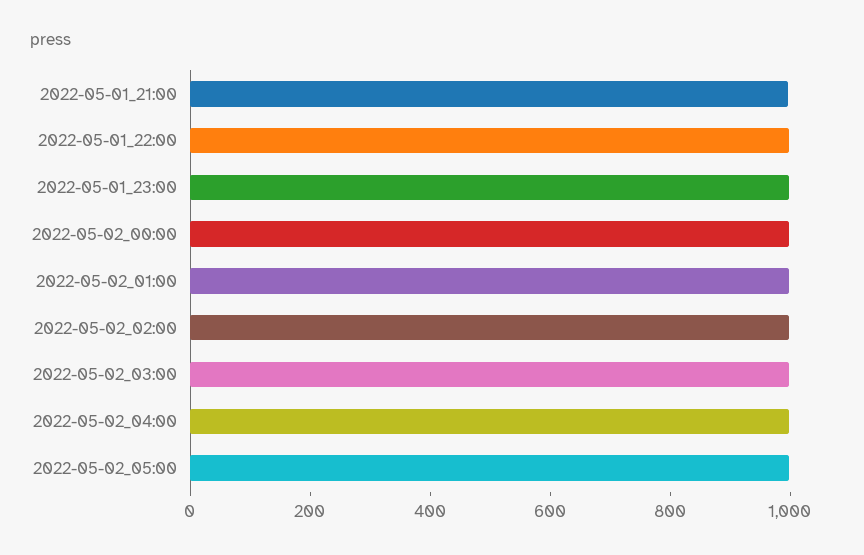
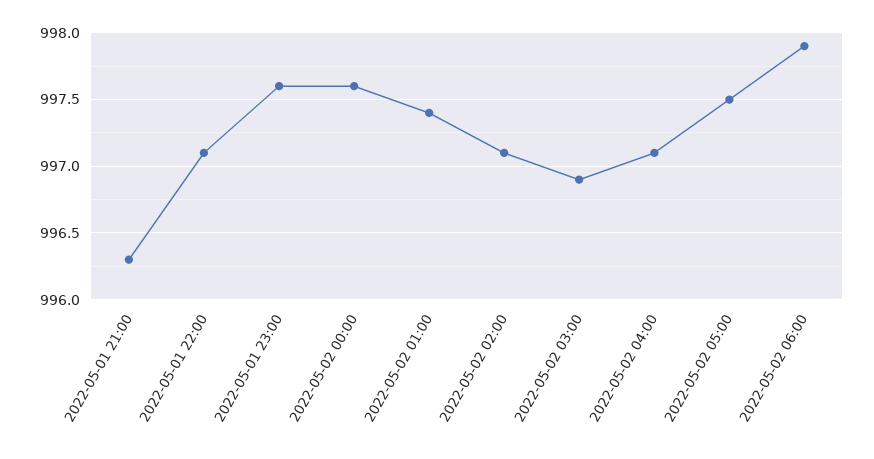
2022-05-02 06:00: none -> 997.9

